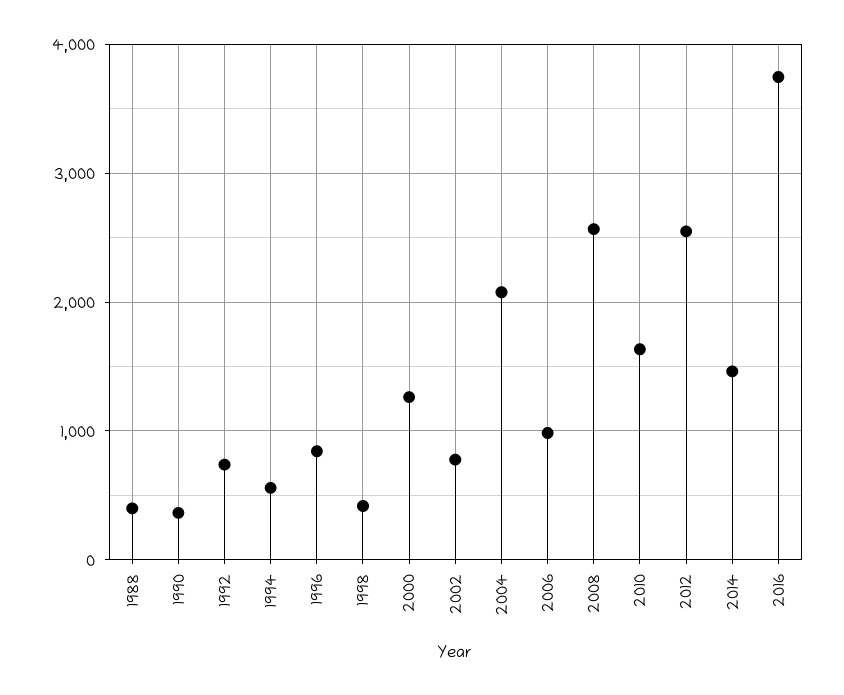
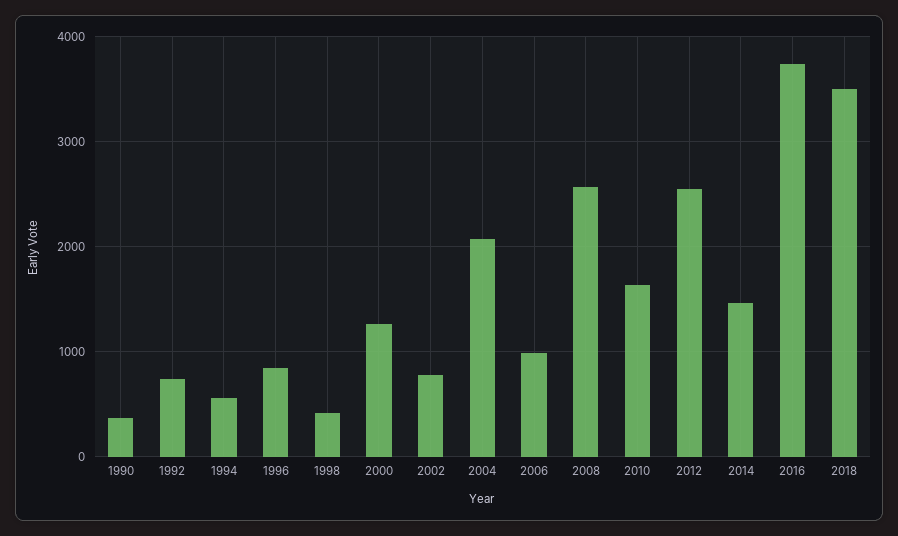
1988: 400 -> none
2018: none -> 3500

